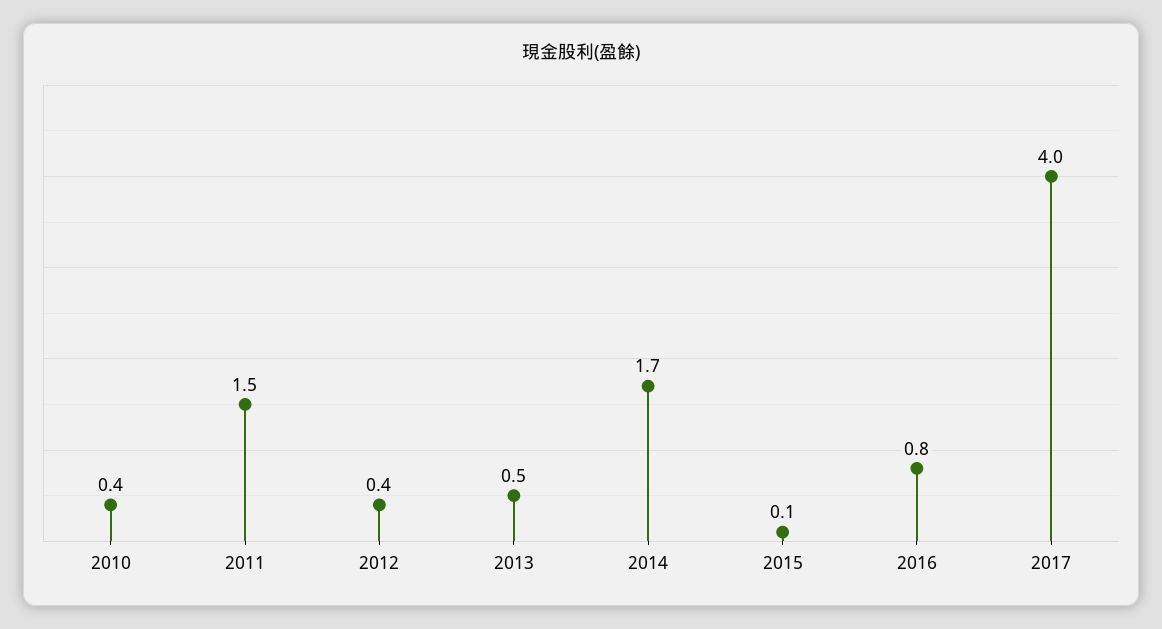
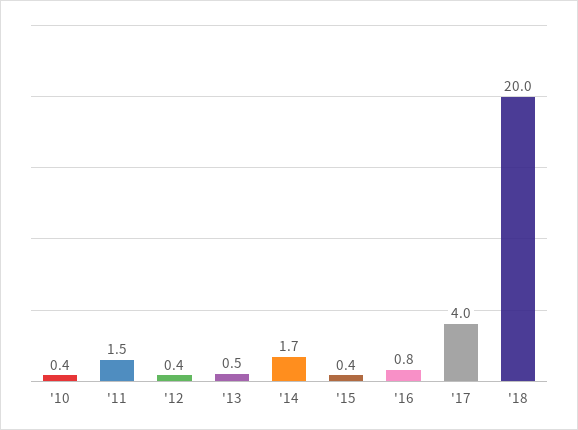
2015: 0.1 -> 0.4
'18: none -> 20

